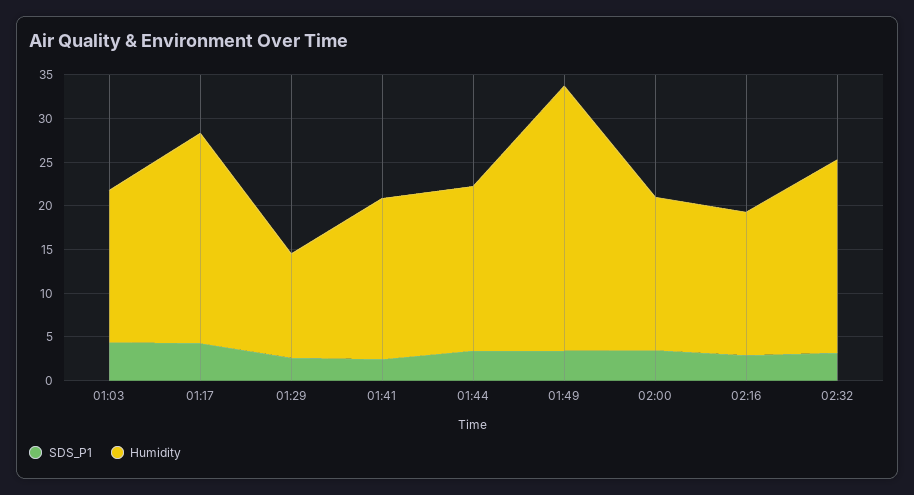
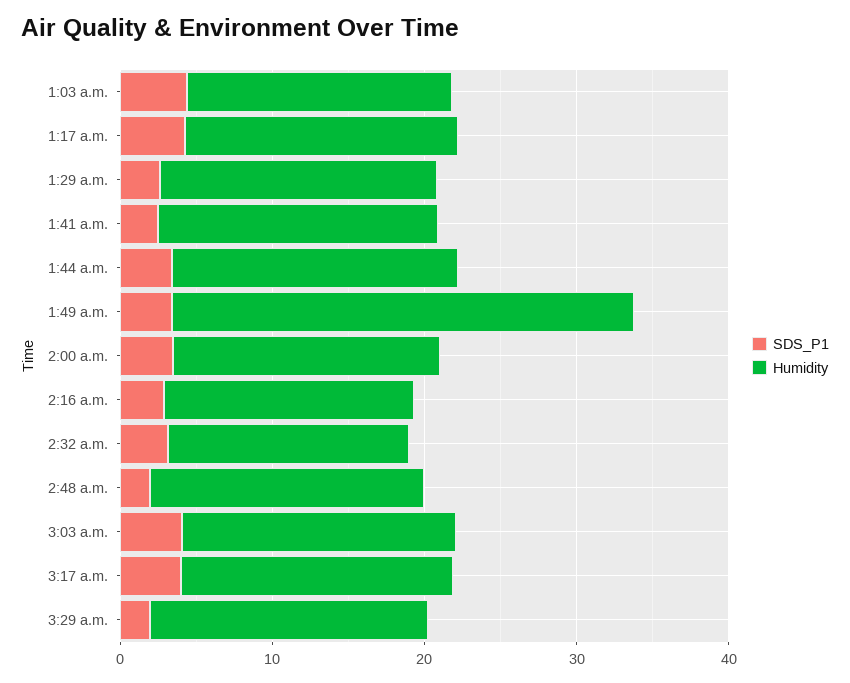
Humidity, 01:17: 24 -> 18
Humidity, 01:29: 12 -> 18
Humidity, 02:32: 22 -> 16
SDS_P1, 2:48 a.m.: none -> 2
Humidity, 2:48 a.m.: none -> 18
SDS_P1, 3:03 a.m.: none -> 4
Humidity, 3:03 a.m.: none -> 18
SDS_P1, 3:17 a.m.: none -> 4
Humidity, 3:17 a.m.: none -> 18
SDS_P1, 3:29 a.m.: none -> 2
Humidity, 3:29 a.m.: none -> 18

